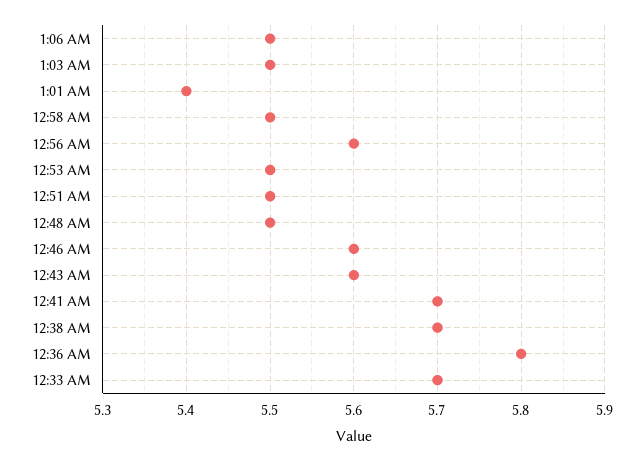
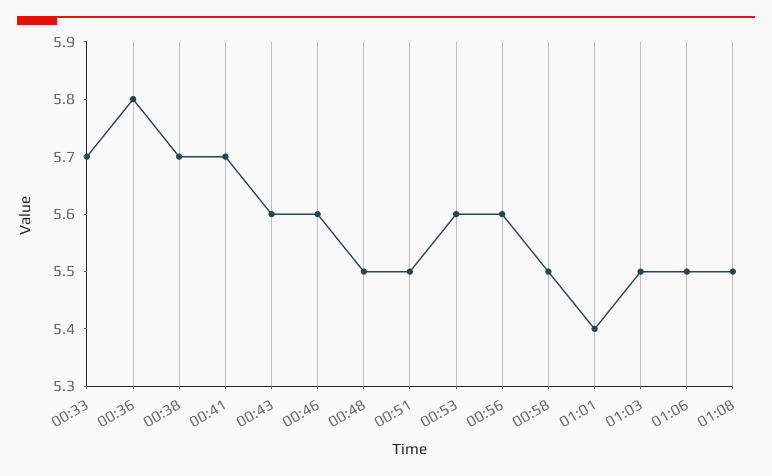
12:53 AM: 5.5 -> 5.6
01:08: none -> 5.5

